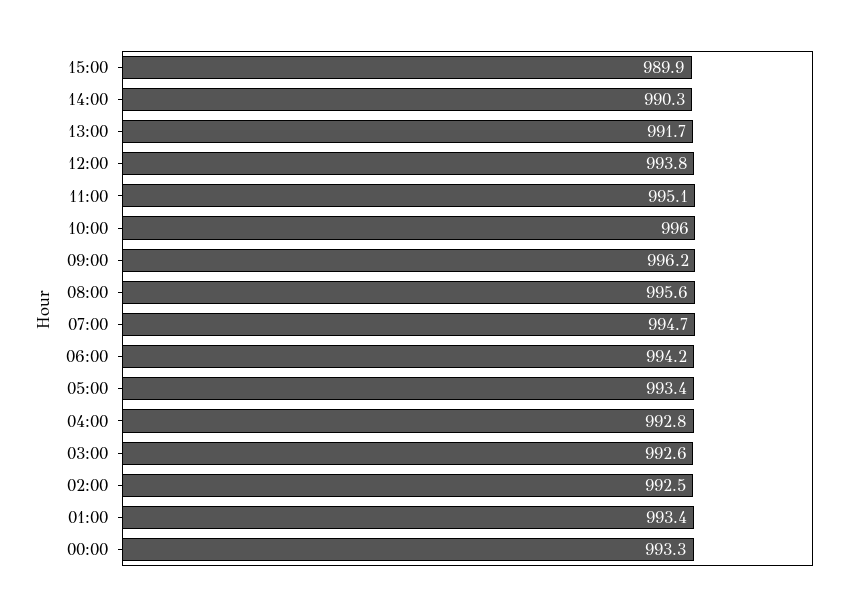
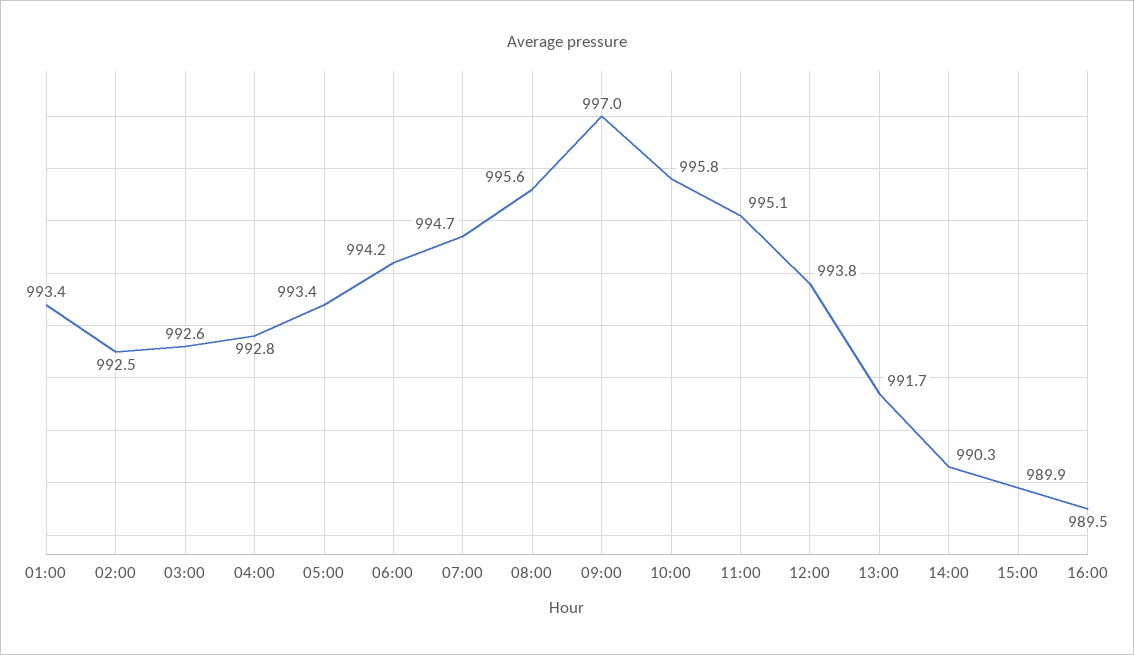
10:00: 996 -> 995.8
09:00: 996.2 -> 997
00:00: 993.3 -> none
16:00: none -> 989.5

